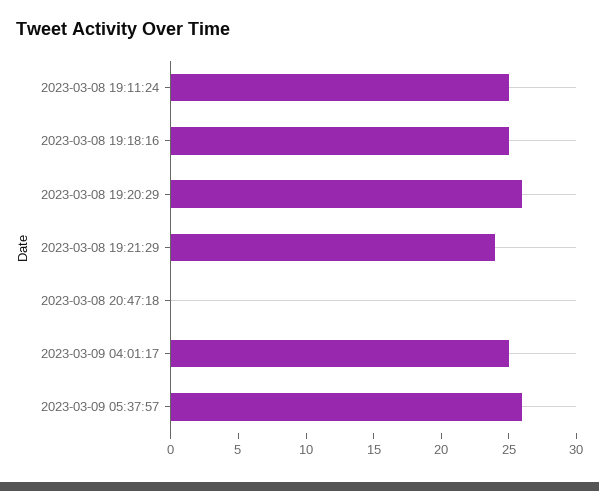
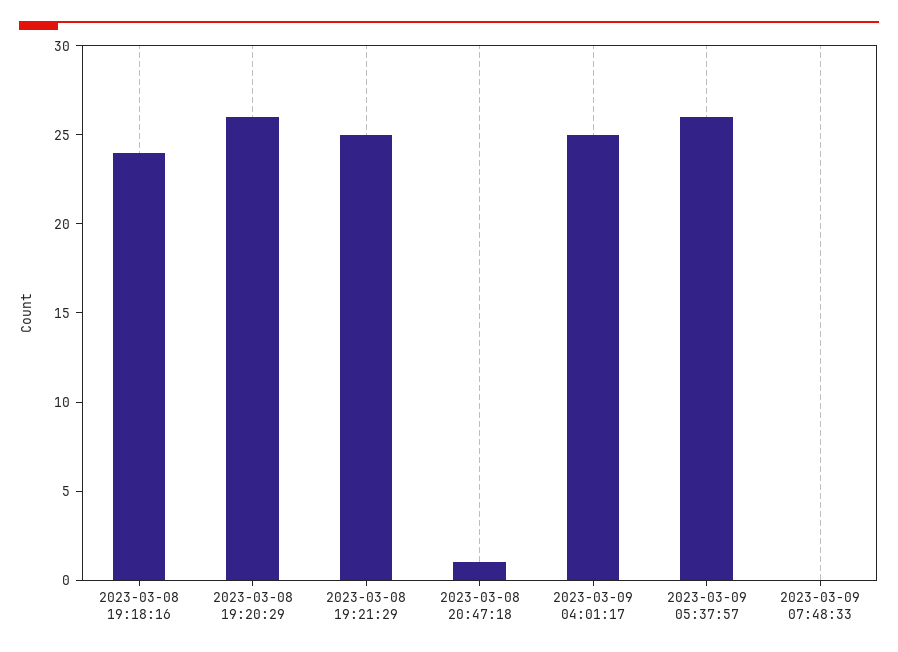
2023-03-08 19:11:24: 25 -> none
2023-03-08 19:18:16: 25 -> 24
2023-03-08 19:21:29: 24 -> 25
2023-03-08 20:47:18: 0 -> 1
2023-03-09 07:48:33: none -> 0

